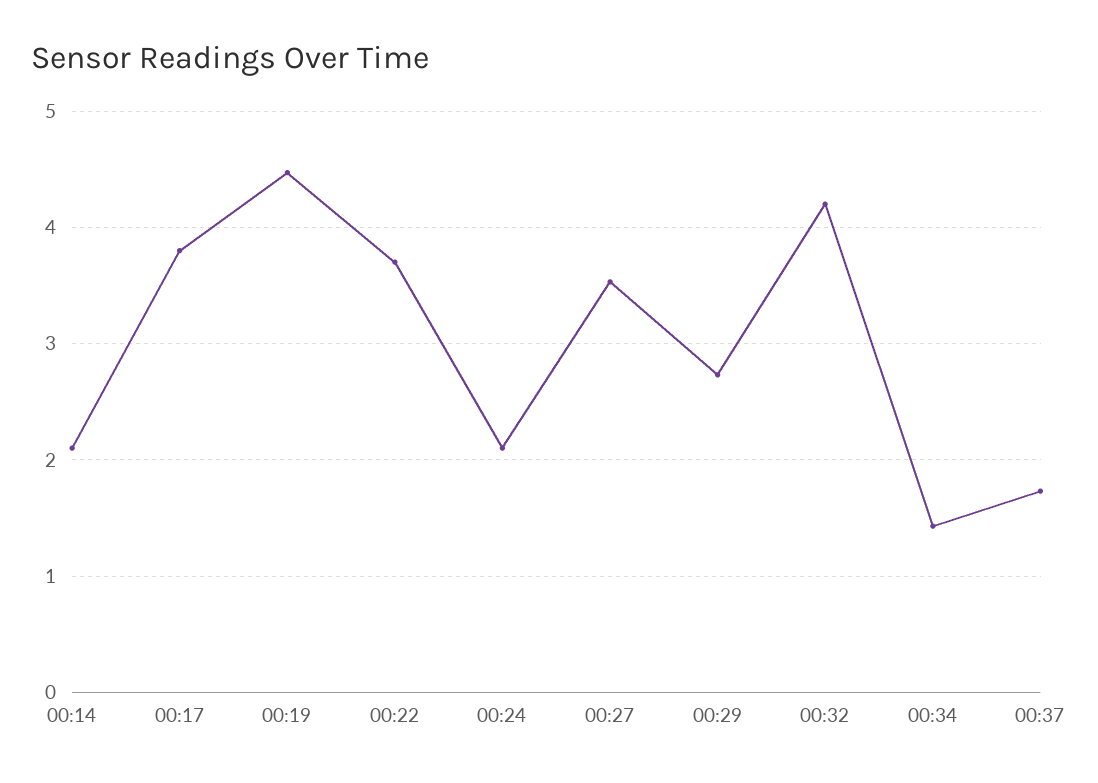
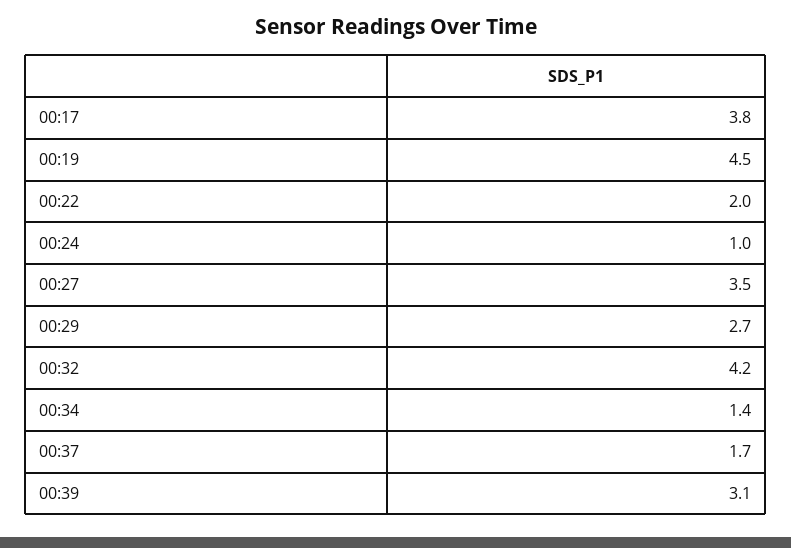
00:14: 2.1 -> none
00:22: 3.7 -> 2
00:24: 2.1 -> 1
00:39: none -> 3.1

